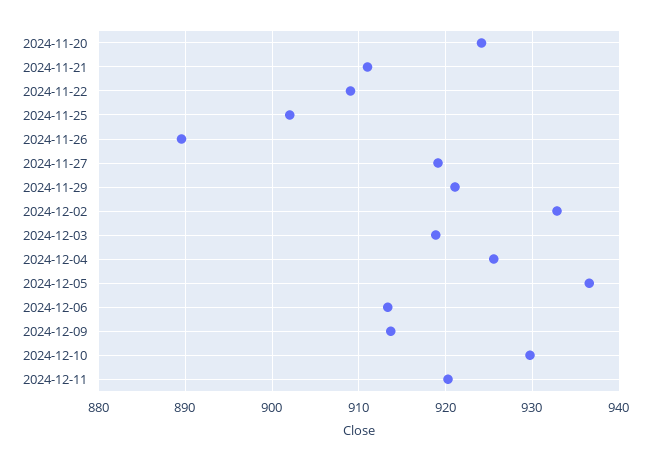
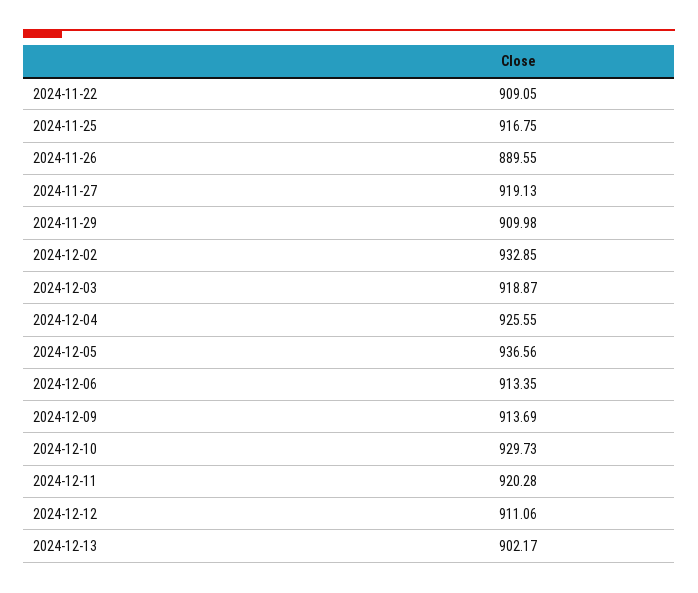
2024-11-20: 924 -> none
2024-11-21: 911 -> none
2024-11-25: 902 -> 916.75
2024-11-29: 921 -> 909.98
2024-12-12: none -> 911.06
2024-12-13: none -> 902.17

